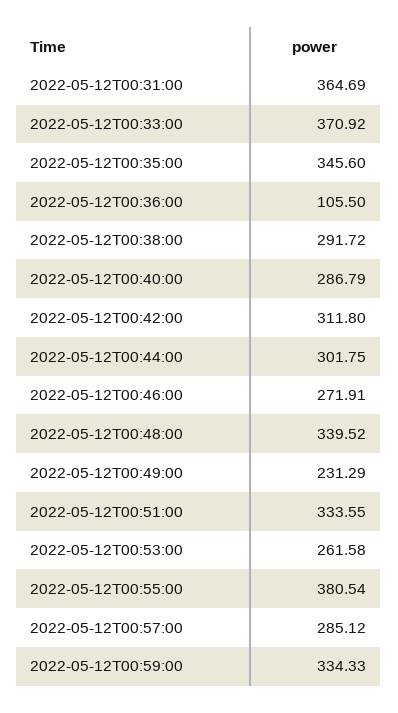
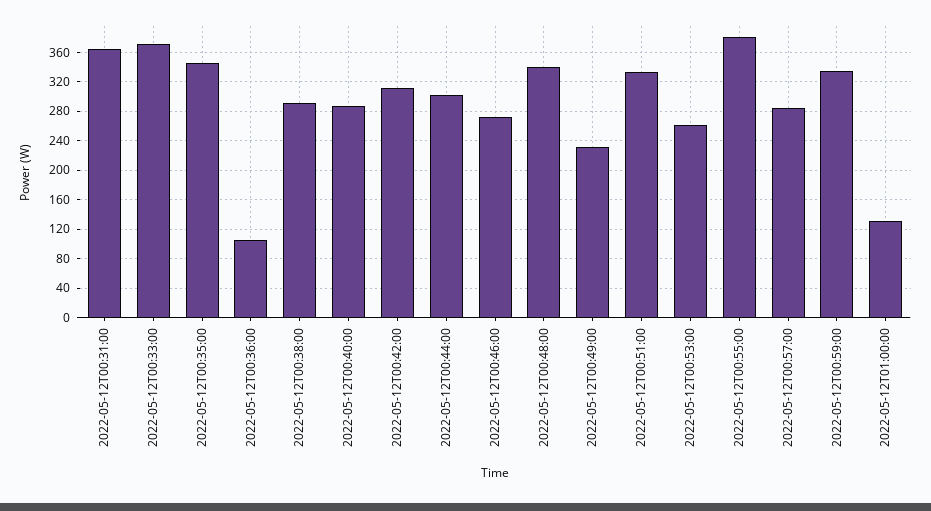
2022-05-12T01:00:00: none -> 130

